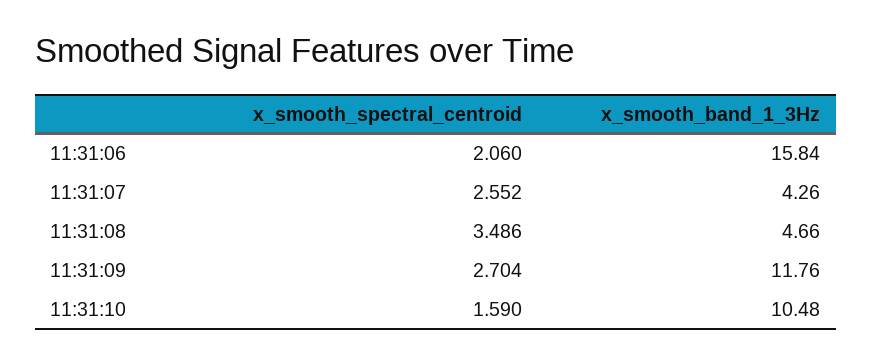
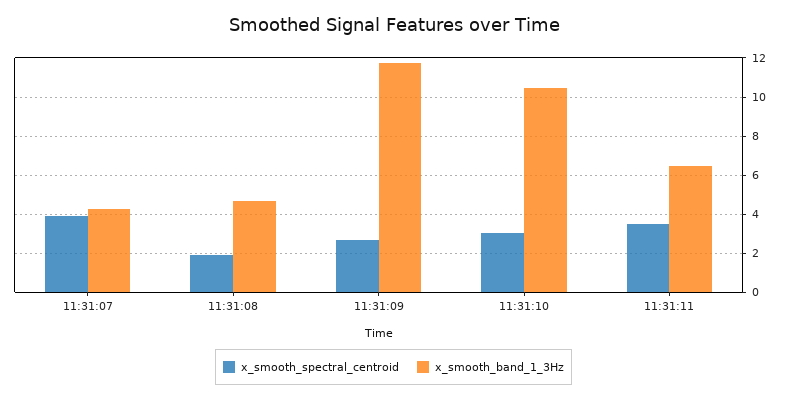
x_smooth_spectral_centroid, 11:31:06: 2.06 -> none
x_smooth_band_1_3Hz, 11:31:06: 15.84 -> none
x_smooth_spectral_centroid, 11:31:07: 2.552 -> 4
x_smooth_spectral_centroid, 11:31:08: 3.486 -> 2
x_smooth_spectral_centroid, 11:31:10: 1.59 -> 3
x_smooth_spectral_centroid, 11:31:11: none -> 3.5
x_smooth_band_1_3Hz, 11:31:11: none -> 6.5

